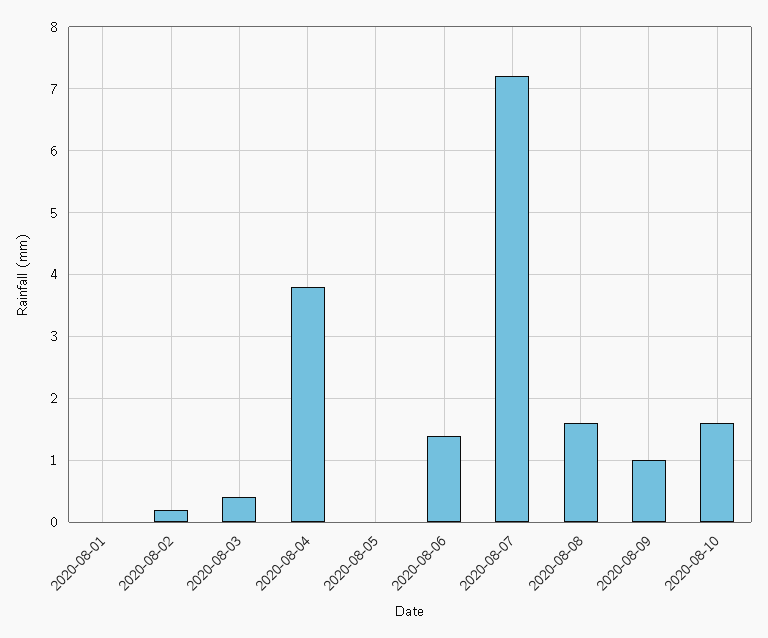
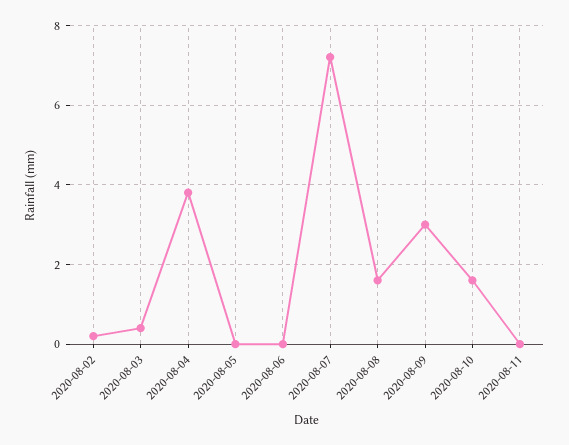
2020-08-01: 0 -> none
2020-08-06: 1.4 -> 0
2020-08-09: 1 -> 3
2020-08-11: none -> 0

